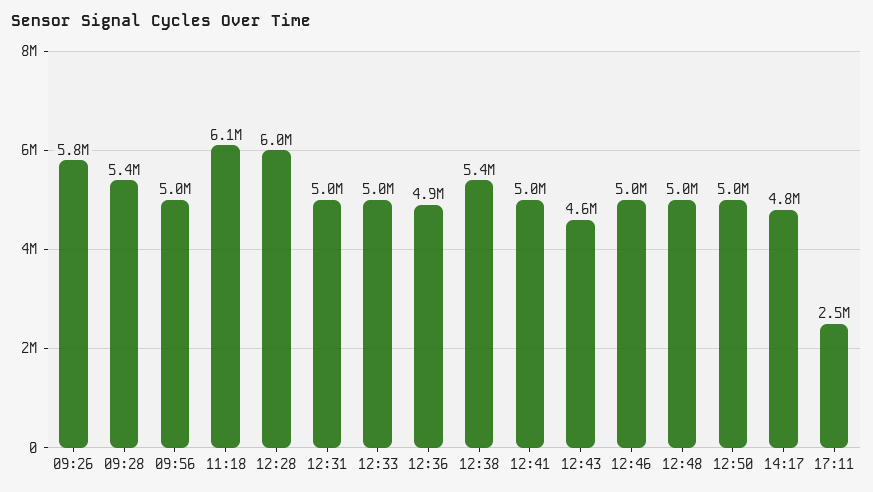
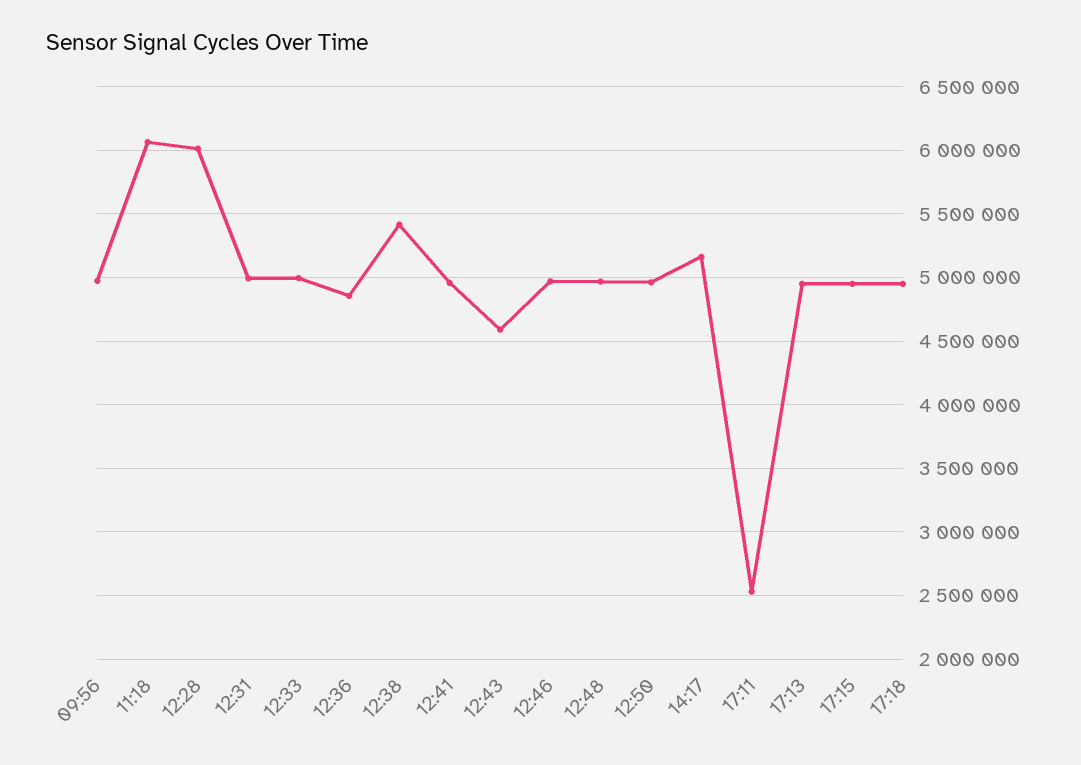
09:26: 5800000 -> none
09:28: 5400000 -> none
14:17: 4800000 -> 5150000
17:13: none -> 4950000
17:15: none -> 4950000
17:18: none -> 4950000

